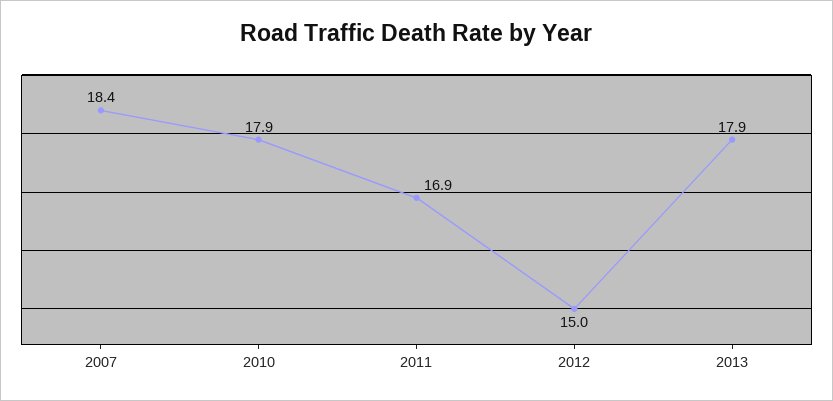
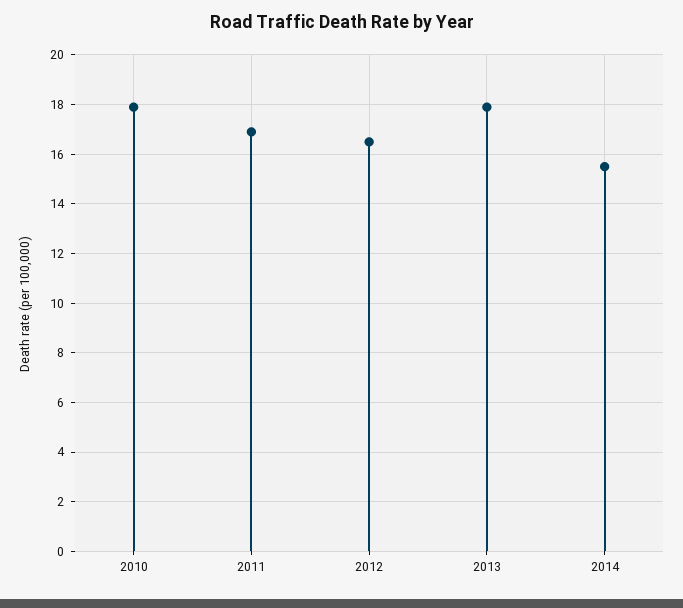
2007: 18.4 -> none
2012: 15 -> 16.5
2014: none -> 15.5

